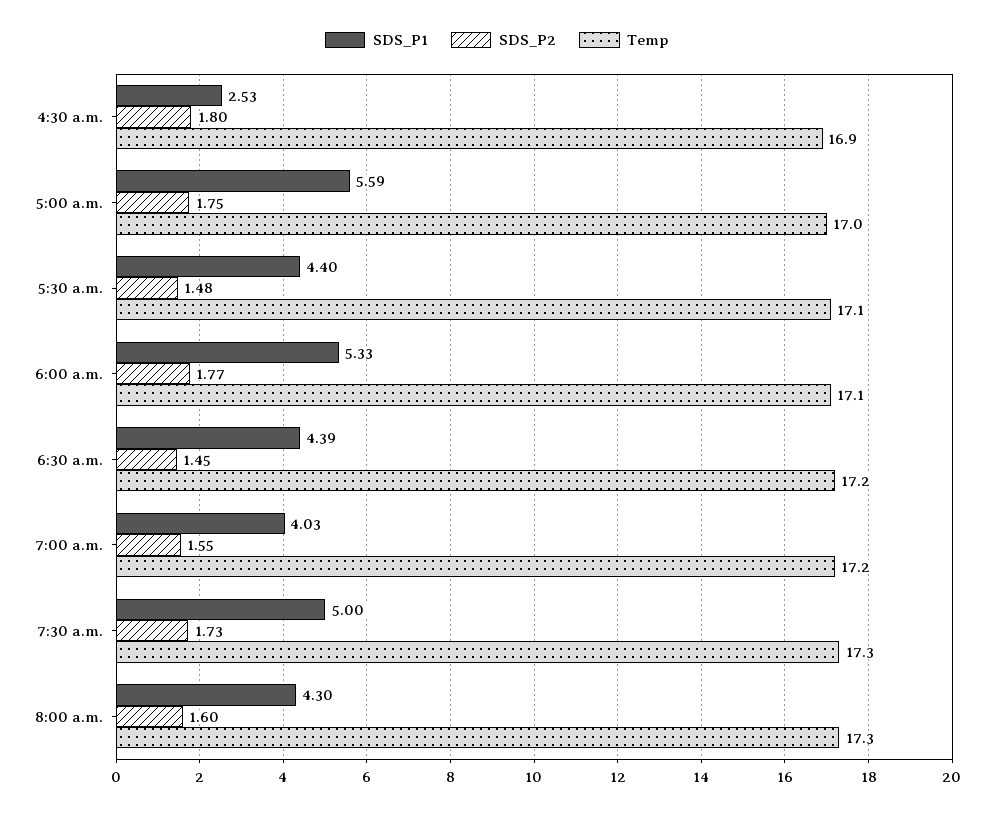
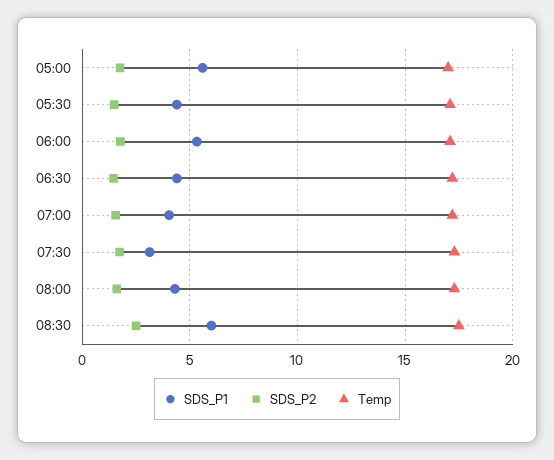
SDS_P1, 4:30 a.m.: 2.53 -> none
SDS_P2, 4:30 a.m.: 1.8 -> none
Temp, 4:30 a.m.: 16.9 -> none
SDS_P1, 7:30 a.m.: 5 -> 3
SDS_P1, 08:30: none -> 6
SDS_P2, 08:30: none -> 2.5
Temp, 08:30: none -> 17.5

